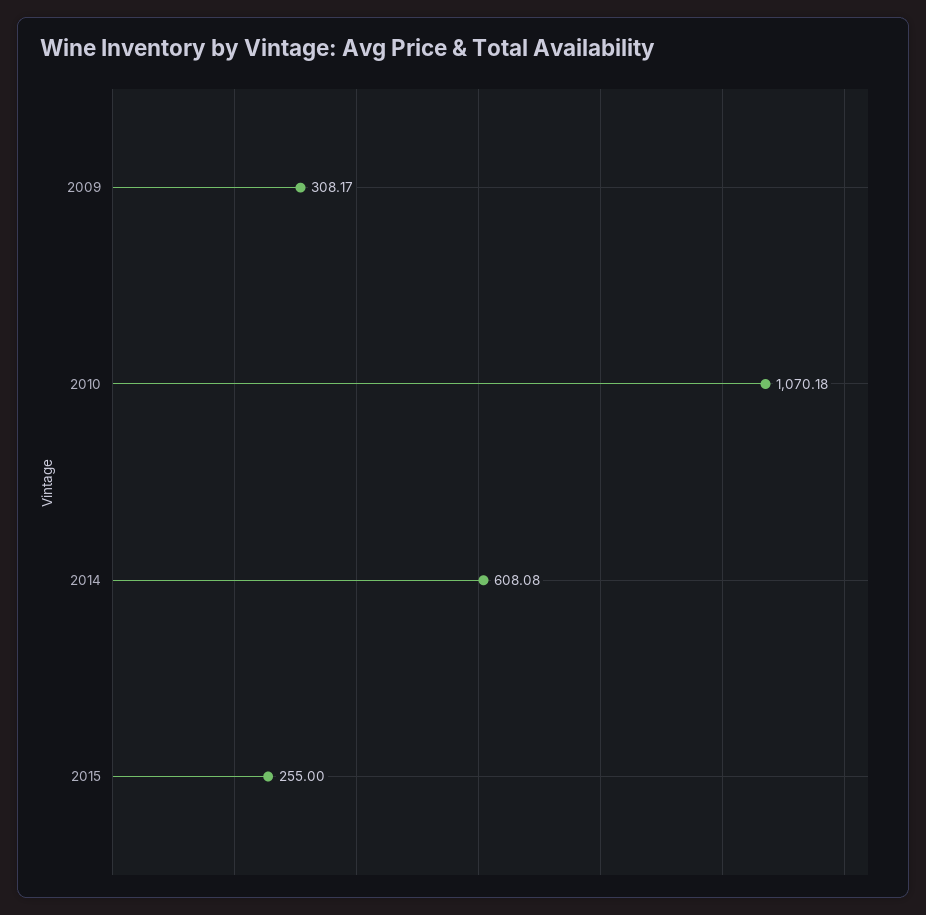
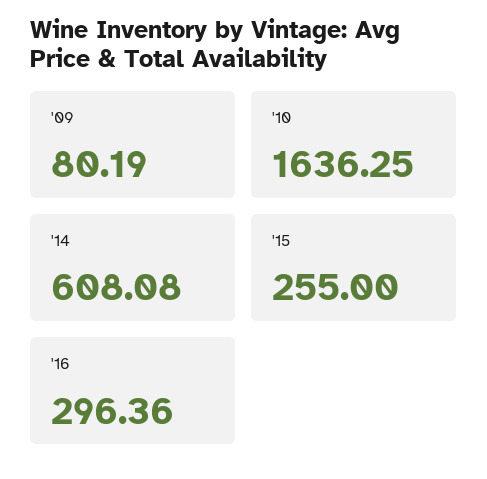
2009: 308.17 -> 80.19
2010: 1070.18 -> 1636.25
'16: none -> 296.36

